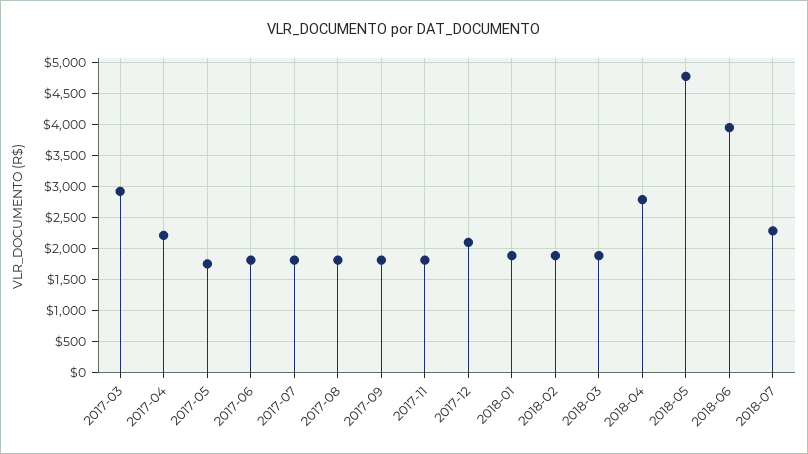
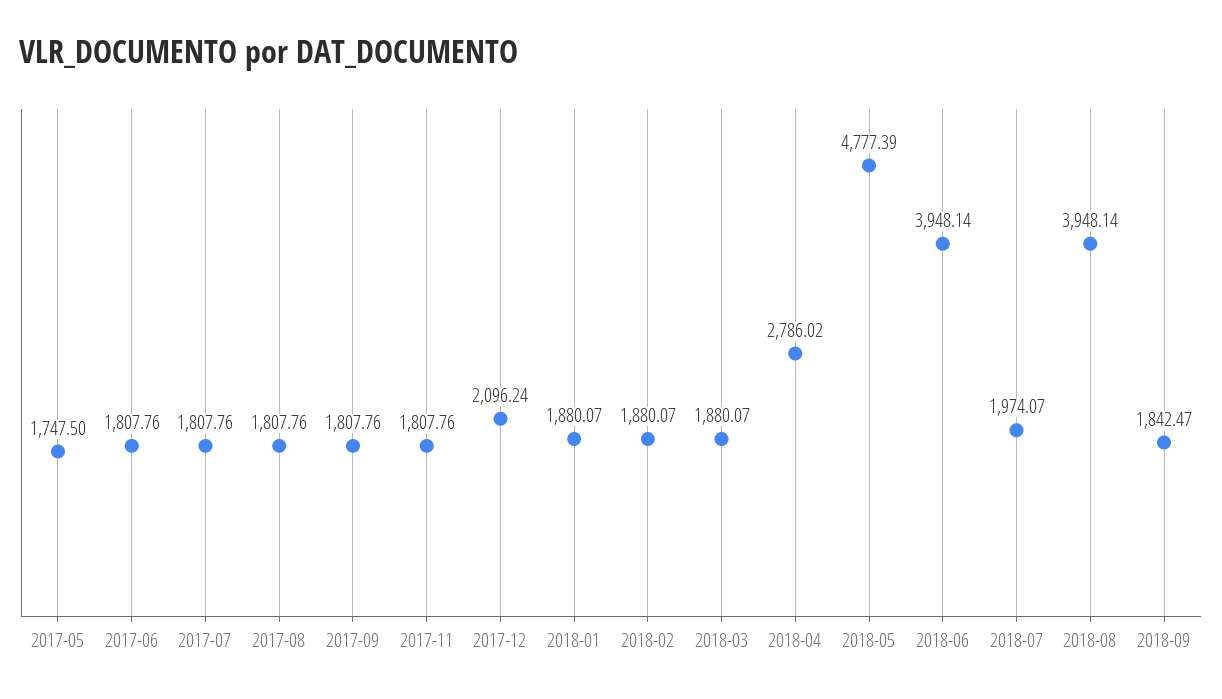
2017-03: 2900 -> none
2017-04: 2200 -> none
2018-07: 2300 -> 1974.07
2018-08: none -> 3948.14
2018-09: none -> 1842.47

